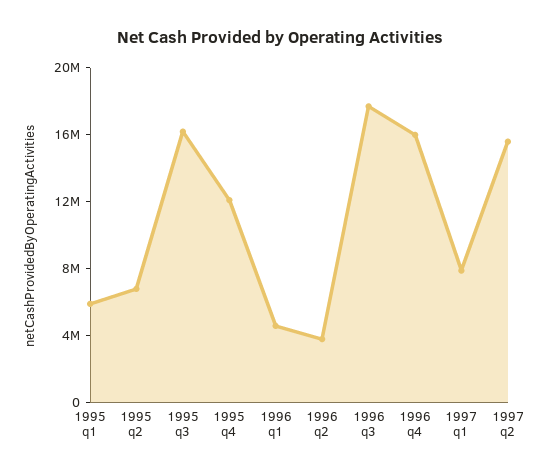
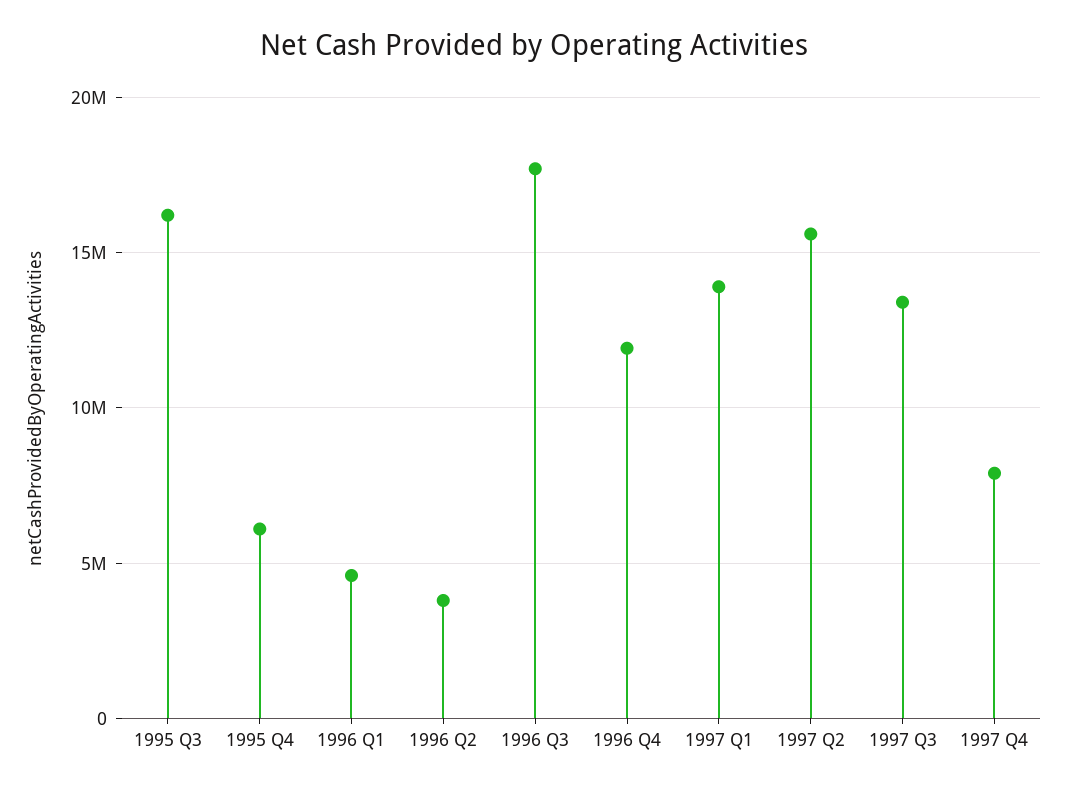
1995 q1: 6000000 -> none
1995 q2: 7000000 -> none
1995 q4: 12000000 -> 6000000
1996 q4: 16000000 -> 12000000
1997 q1: 8000000 -> 14000000
1997 Q3: none -> 13500000
1997 Q4: none -> 8000000

